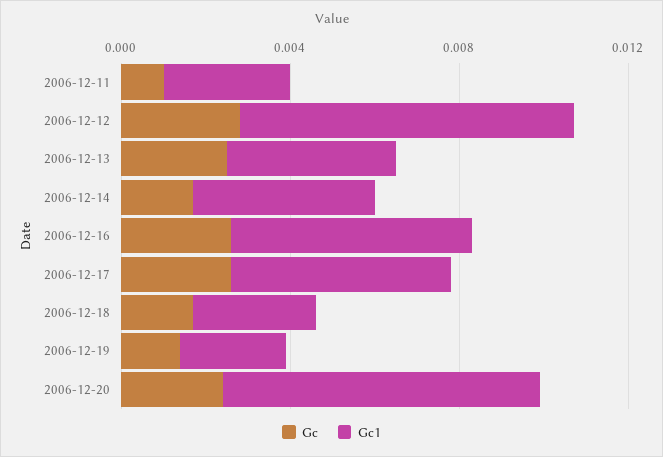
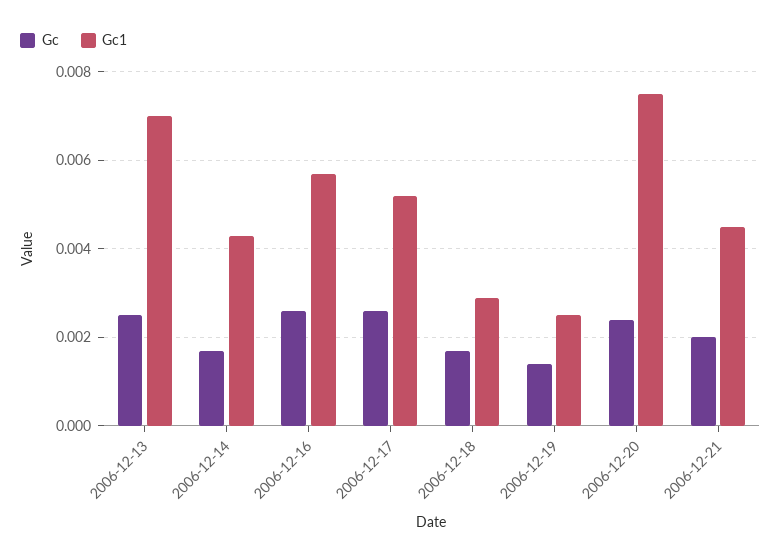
Gc, 2006-12-11: 0.001 -> none
Gc1, 2006-12-11: 0.003 -> none
Gc, 2006-12-12: 0.003 -> none
Gc1, 2006-12-12: 0.008 -> none
Gc1, 2006-12-13: 0.004 -> 0.007
Gc, 2006-12-21: none -> 0.002
Gc1, 2006-12-21: none -> 0.0045

